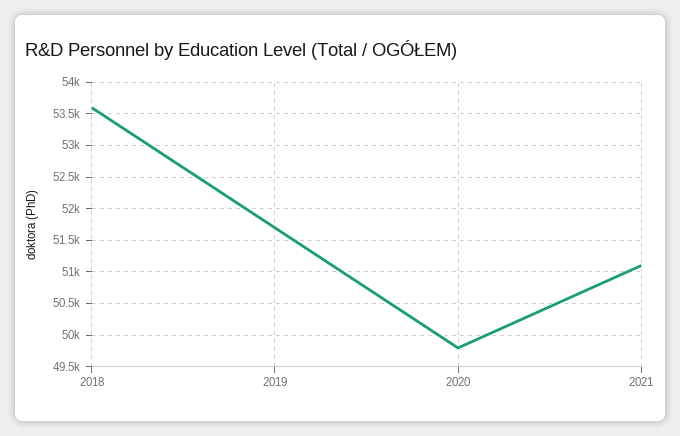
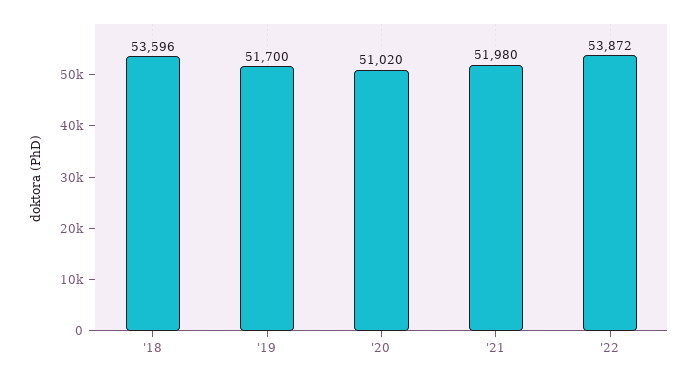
2020: 49800 -> 51020
2021: 51100 -> 51980
'22: none -> 53872

